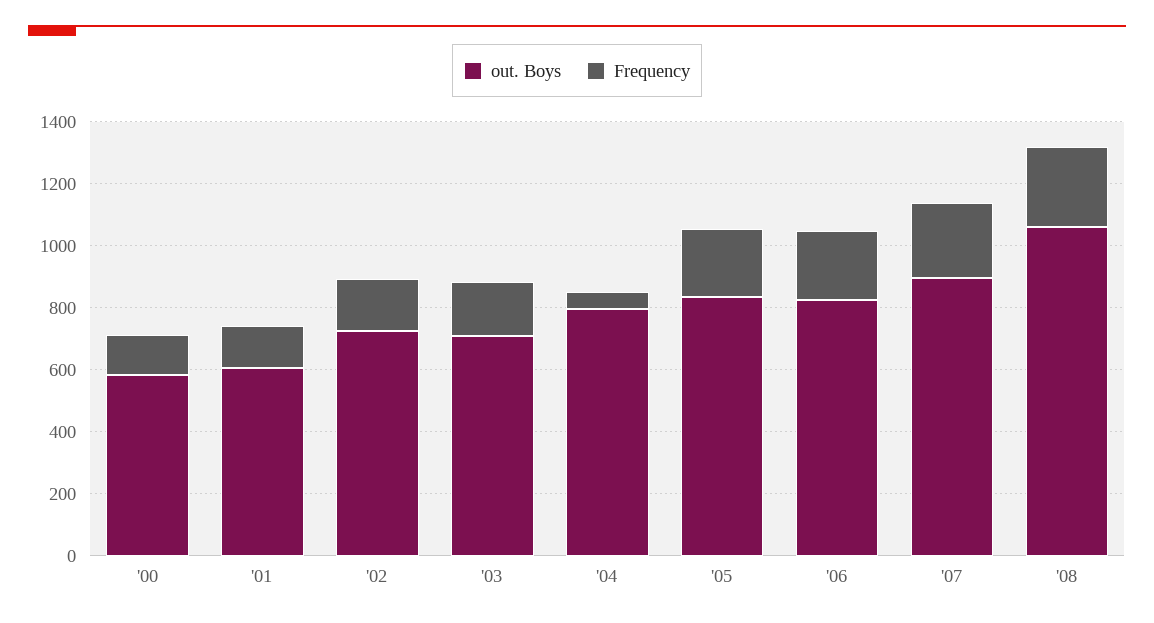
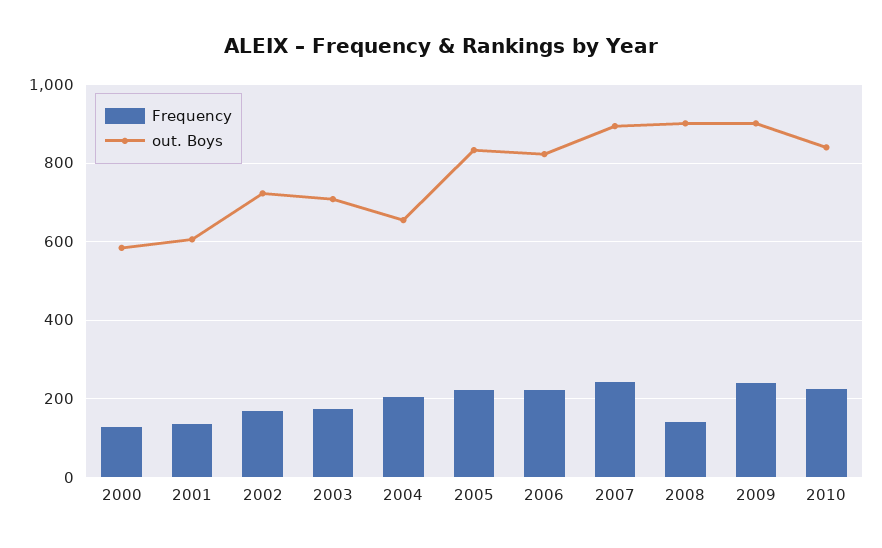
out. Boys, '04: 800 -> 660
Frequency, '04: 50 -> 200
out. Boys, '08: 1050 -> 900
Frequency, '08: 250 -> 140
Frequency, 2009: none -> 240
out. Boys, 2009: none -> 900
Frequency, 2010: none -> 220
out. Boys, 2010: none -> 840

